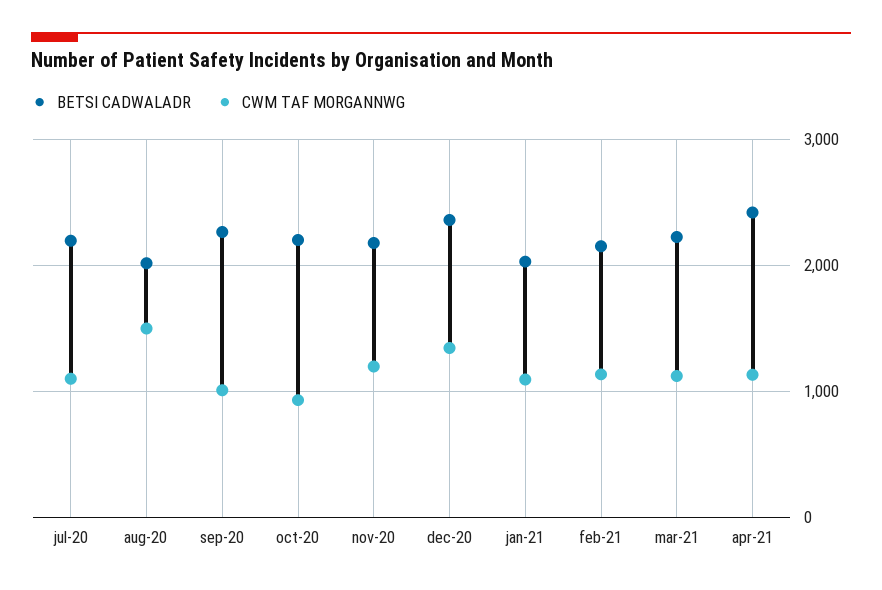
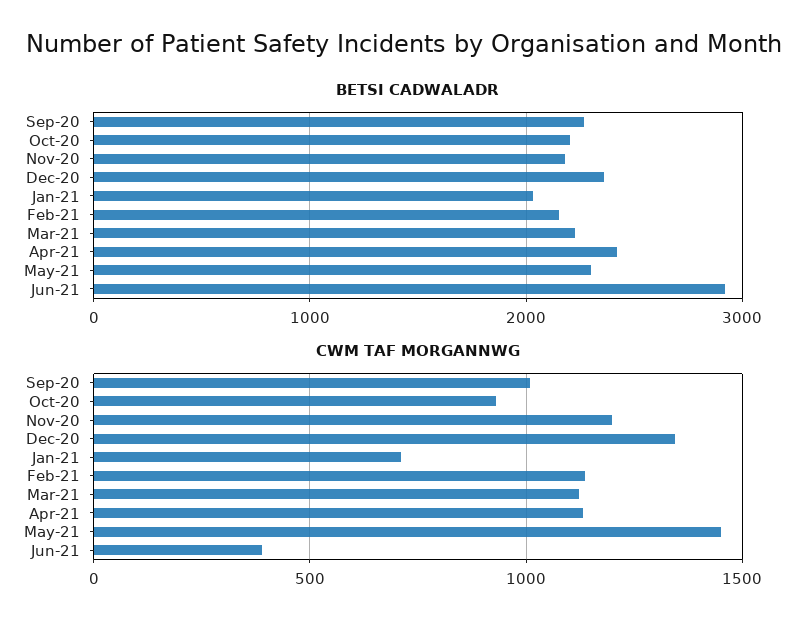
BETSI CADWALADR, jul-20: 2200 -> none
CWM TAF MORGANNWG, jul-20: 1100 -> none
BETSI CADWALADR, aug-20: 2000 -> none
CWM TAF MORGANNWG, aug-20: 1500 -> none
CWM TAF MORGANNWG, jan-21: 1100 -> 700
BETSI CADWALADR, May-21: none -> 2300
BETSI CADWALADR, Jun-21: none -> 2900
CWM TAF MORGANNWG, May-21: none -> 1450
CWM TAF MORGANNWG, Jun-21: none -> 400

